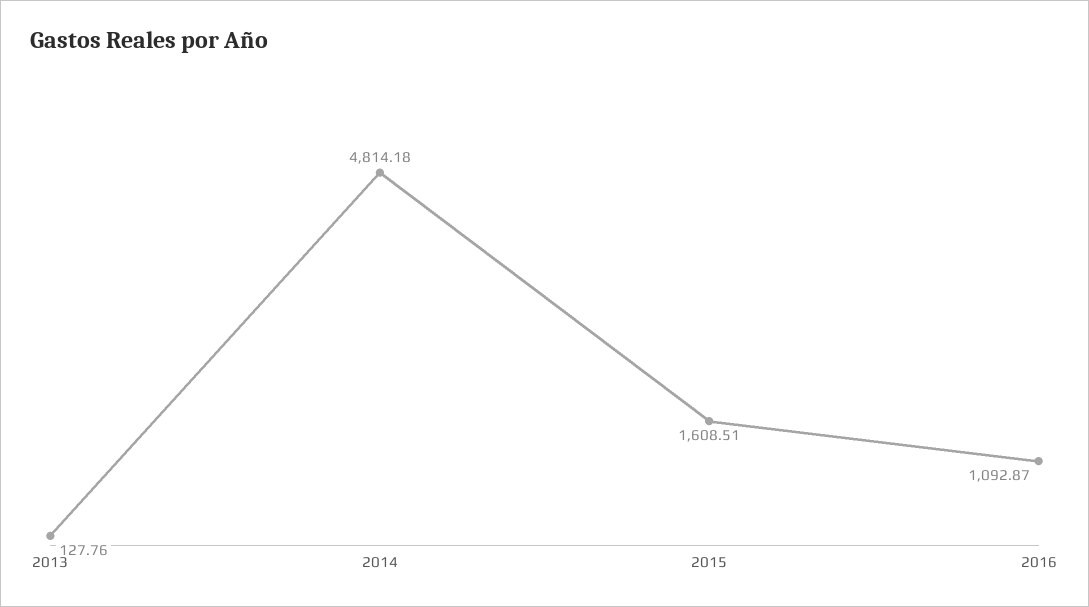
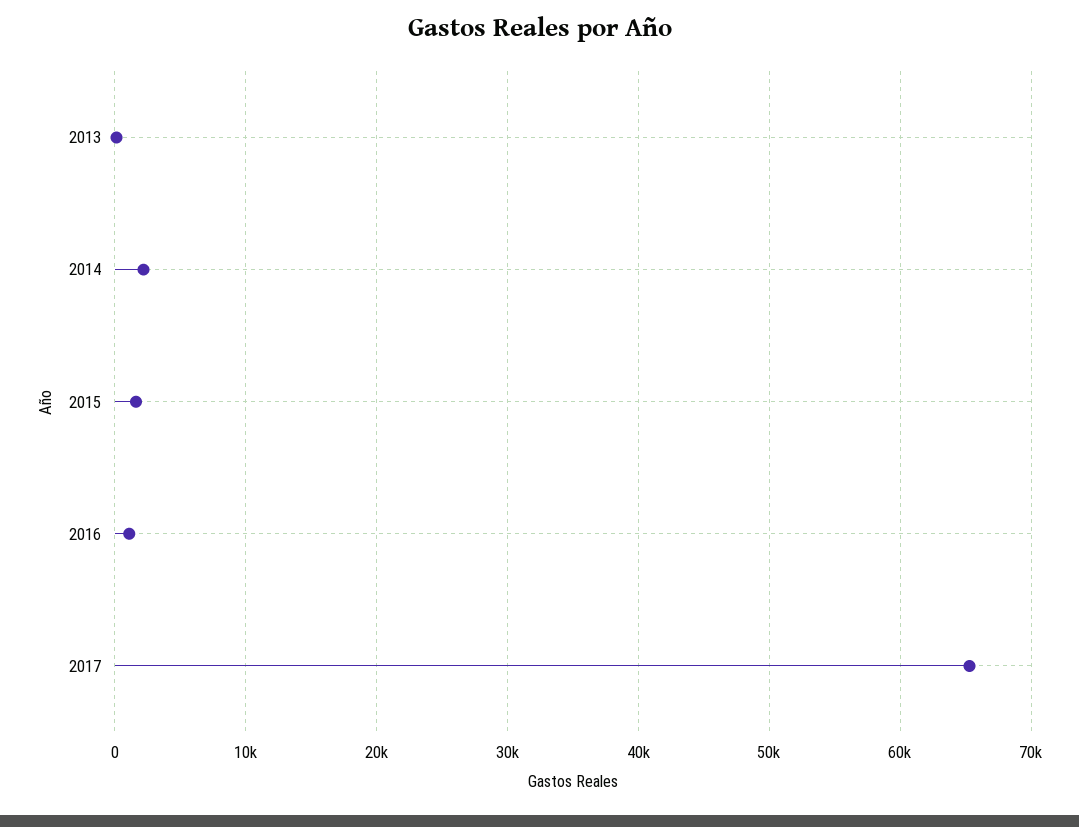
2014: 4814.18 -> 2000
2017: none -> 65000

